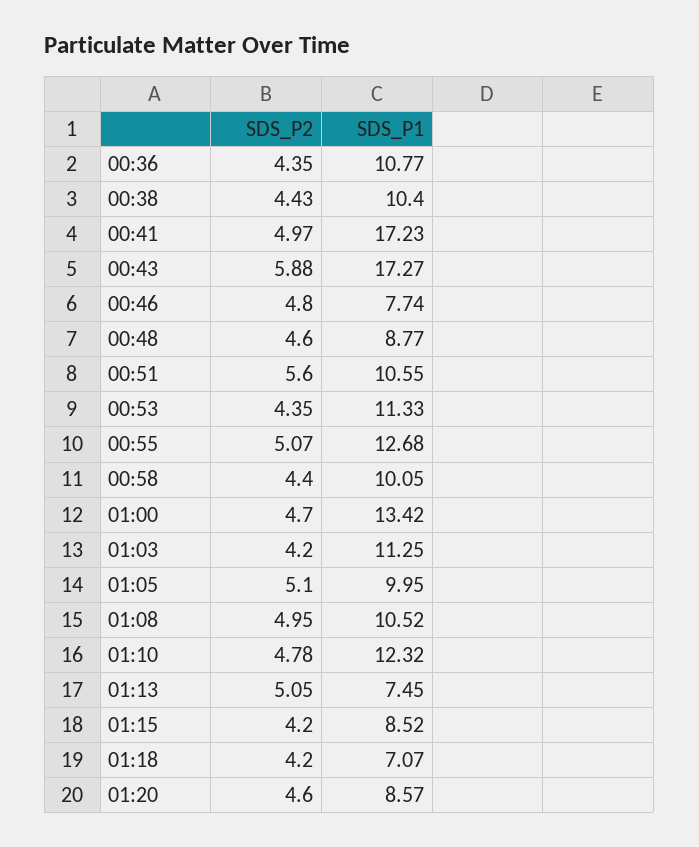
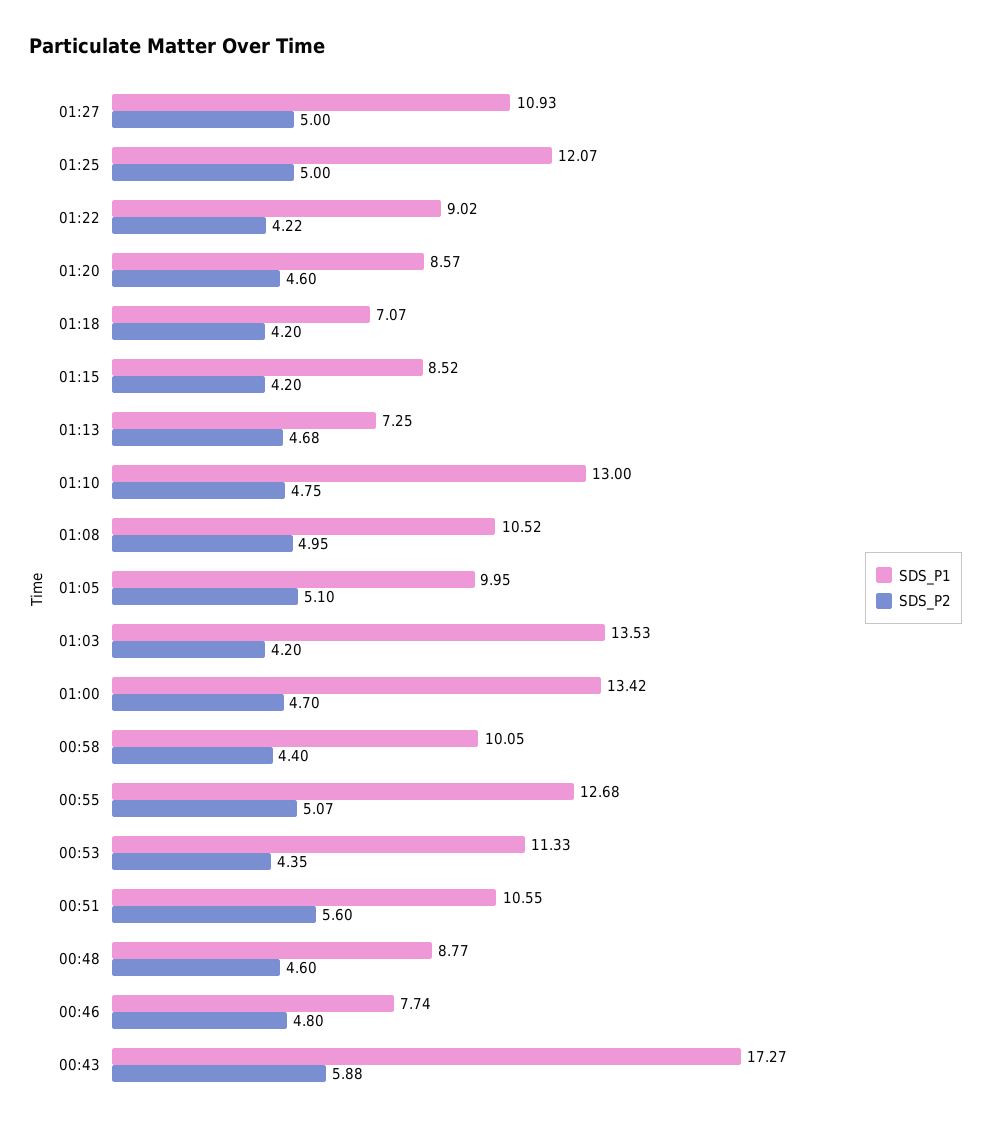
SDS_P2, 00:36: 4.35 -> none
SDS_P1, 00:36: 10.77 -> none
SDS_P2, 00:38: 4.43 -> none
SDS_P1, 00:38: 10.4 -> none
SDS_P2, 00:41: 4.97 -> none
SDS_P1, 00:41: 17.23 -> none
SDS_P1, 01:03: 11.25 -> 13.53
SDS_P2, 01:10: 4.78 -> 4.75
SDS_P1, 01:10: 12.32 -> 13
SDS_P2, 01:13: 5.05 -> 4.68
SDS_P1, 01:13: 7.45 -> 7.25
SDS_P1, 01:27: none -> 10.93
SDS_P2, 01:27: none -> 5
SDS_P1, 01:25: none -> 12.07
SDS_P2, 01:25: none -> 5
SDS_P1, 01:22: none -> 9.02
SDS_P2, 01:22: none -> 4.22

